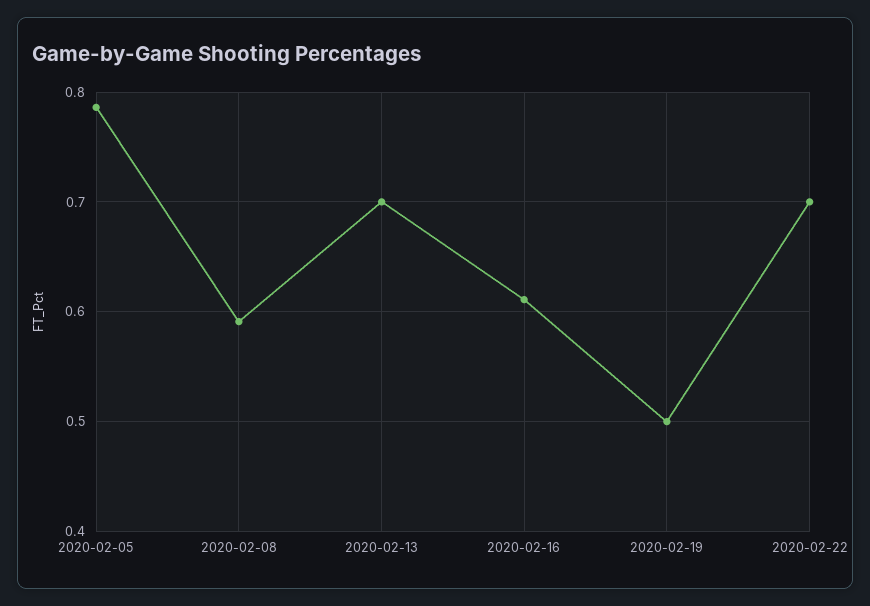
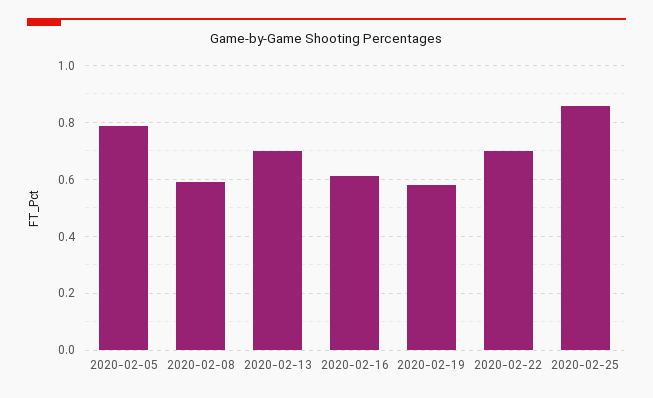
2020-02-19: 0.5 -> 0.575
2020-02-25: none -> 0.85

